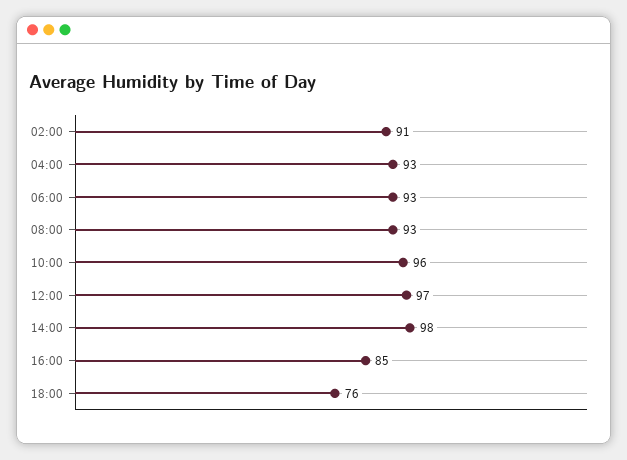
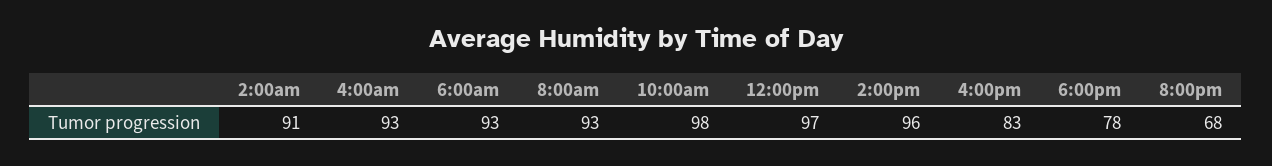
10:00: 96 -> 98
14:00: 98 -> 96
16:00: 85 -> 83
18:00: 76 -> 78
8:00pm: none -> 68

